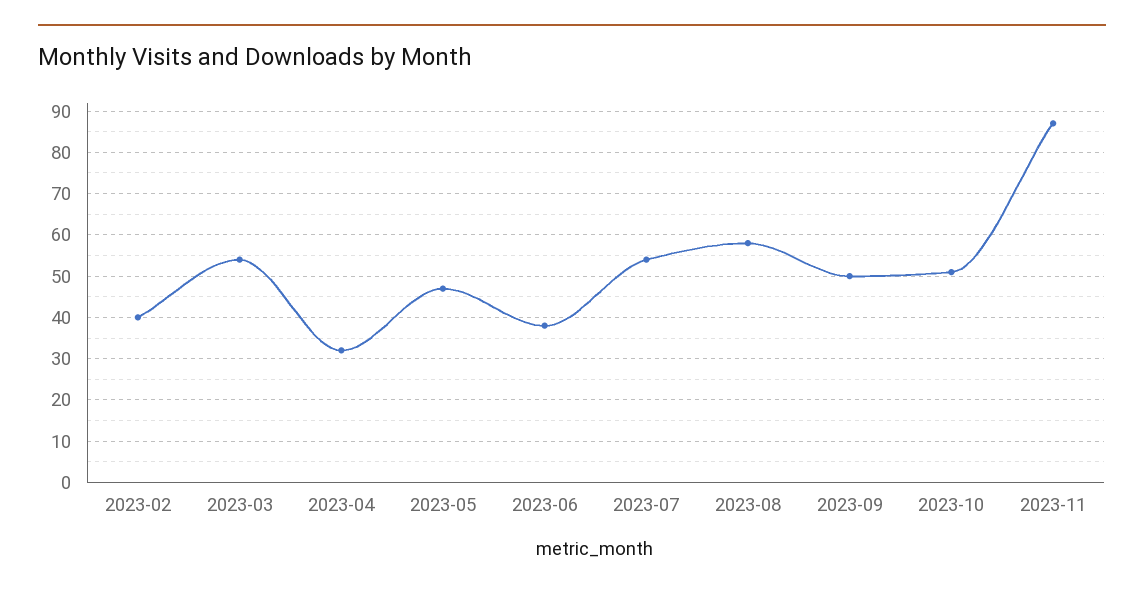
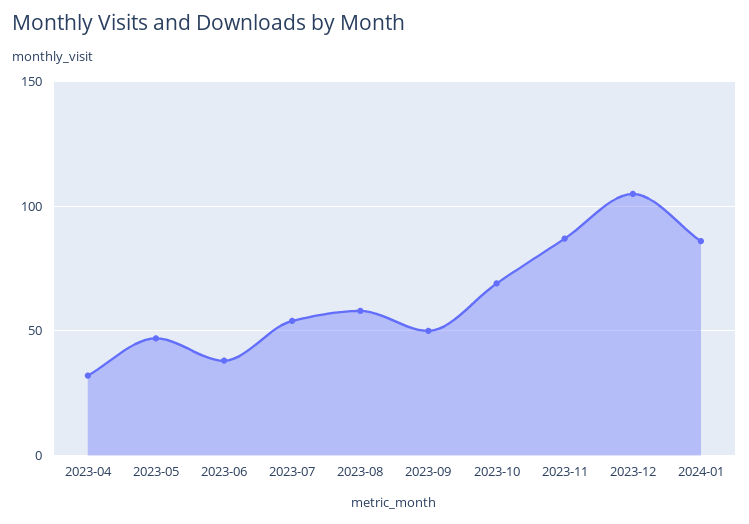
2023-02: 40 -> none
2023-03: 55 -> none
2023-10: 50 -> 70
2023-12: none -> 105
2024-01: none -> 85

